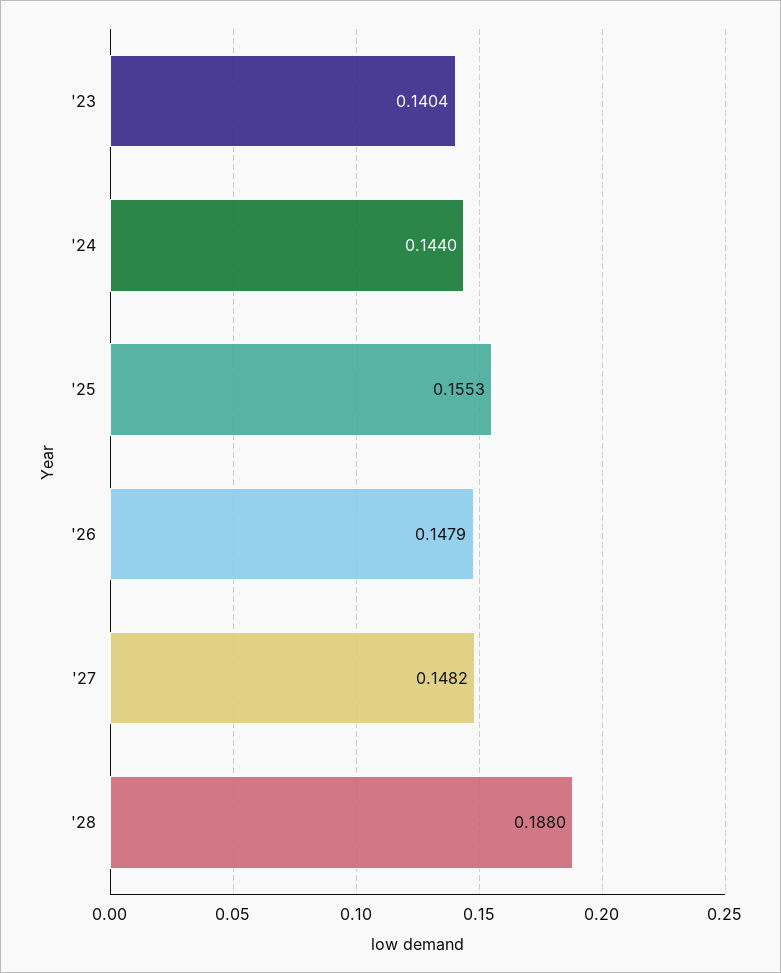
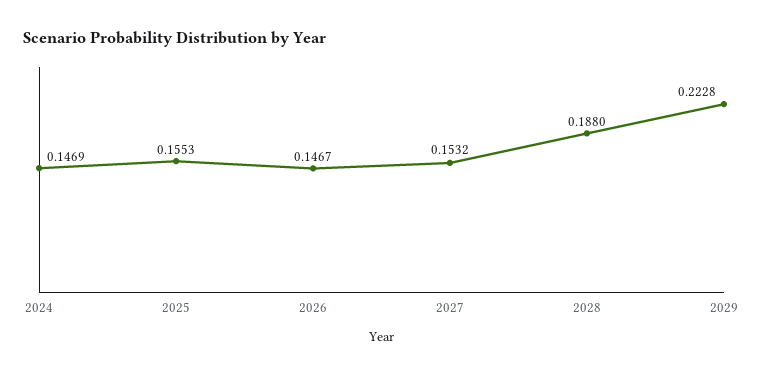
'23: 0.1404 -> none
'24: 0.144 -> 0.1469
'26: 0.1479 -> 0.1467
'27: 0.1482 -> 0.1532
2029: none -> 0.2228

